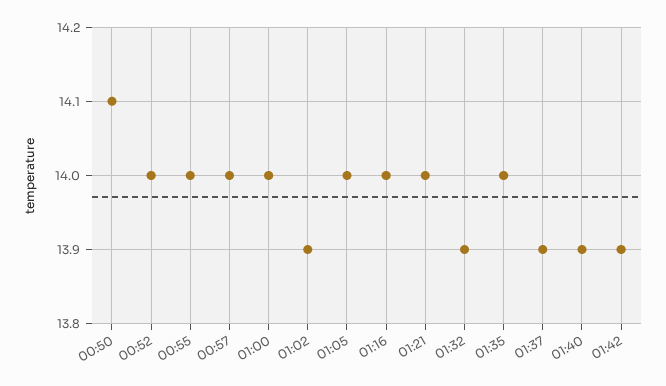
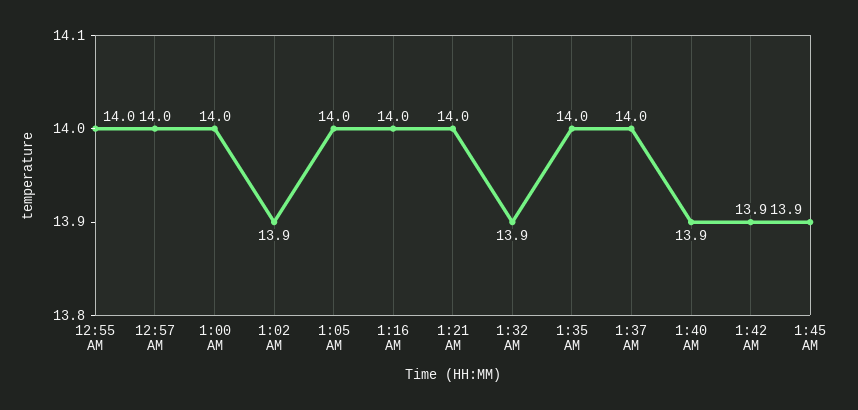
00:50: 14.1 -> none
00:52: 14 -> none
01:37: 13.9 -> 14
1:45 AM: none -> 13.9

